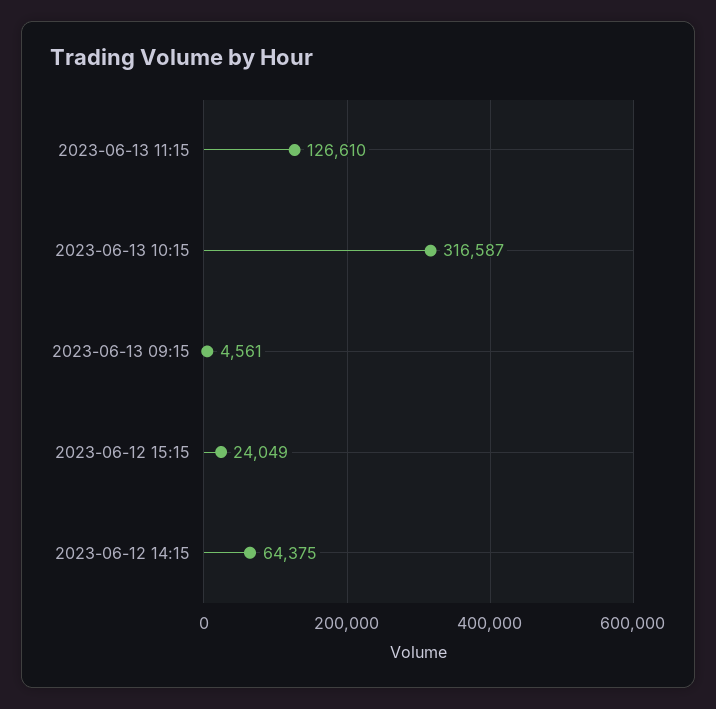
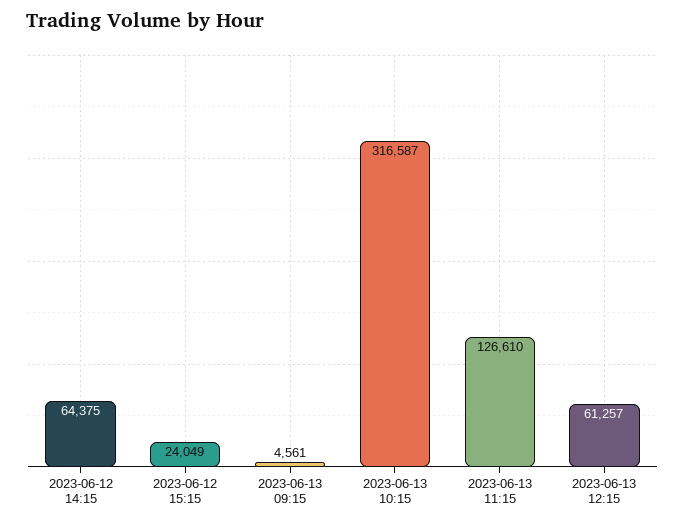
2023-06-13 12:15: none -> 61257

